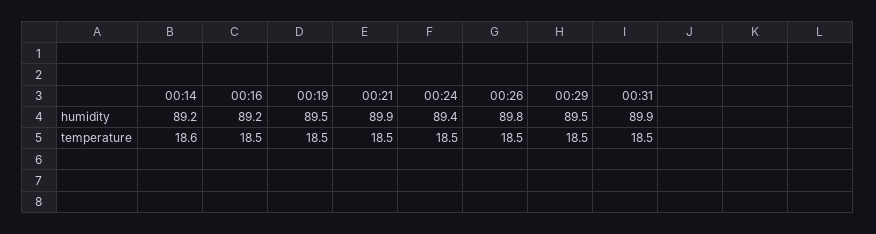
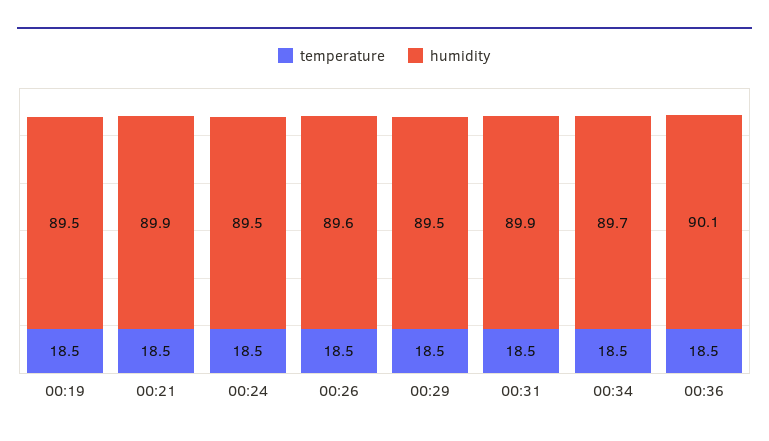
humidity, 00:14: 89.2 -> none
humidity, 00:16: 89.2 -> none
humidity, 00:24: 89.4 -> 89.5
humidity, 00:26: 89.8 -> 89.6
temperature, 00:14: 18.6 -> none
temperature, 00:16: 18.5 -> none
temperature, 00:34: none -> 18.5
humidity, 00:34: none -> 89.7
temperature, 00:36: none -> 18.5
humidity, 00:36: none -> 90.1

